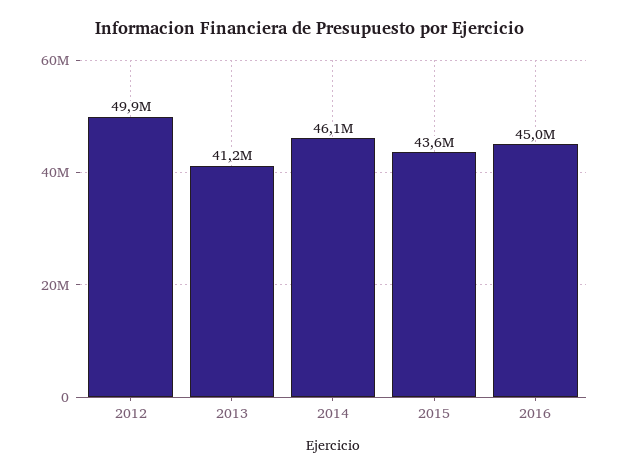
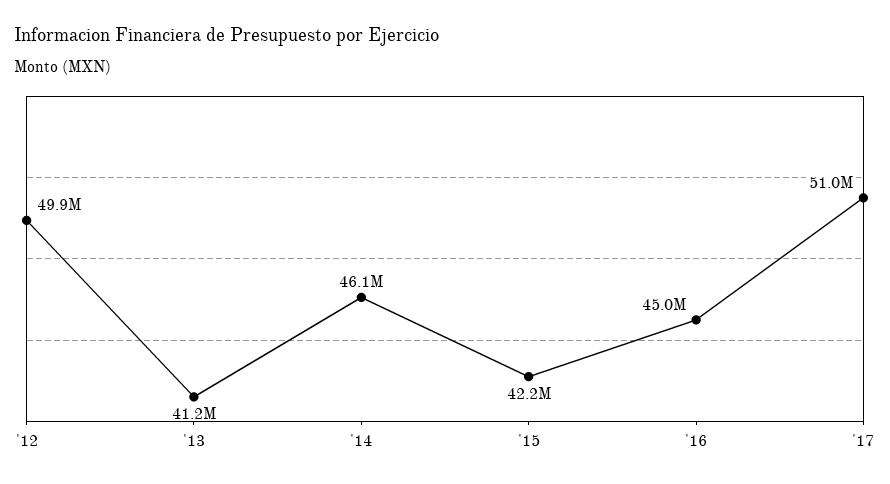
2015: 43600000 -> 42200000
'17: none -> 51000000

